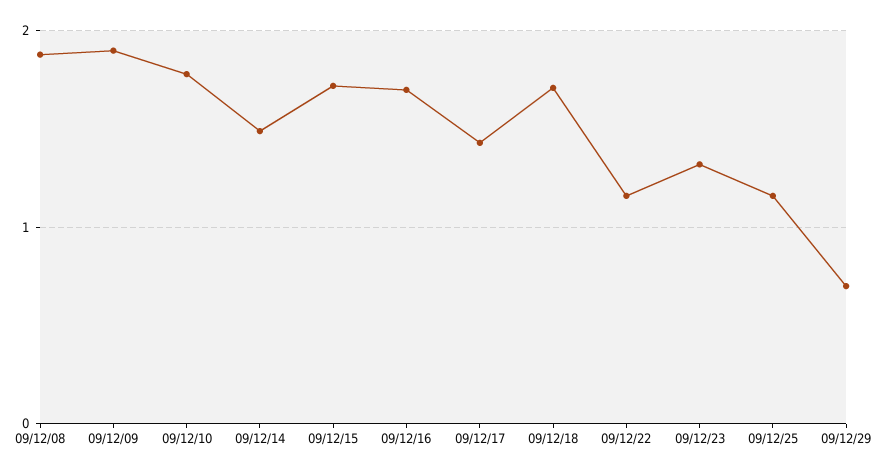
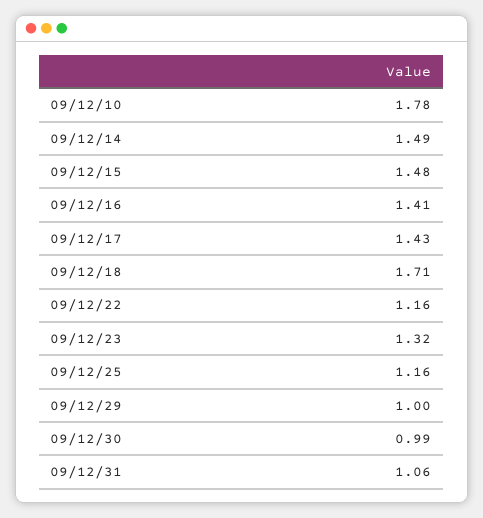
09/12/08: 1.9 -> none
09/12/09: 1.9 -> none
09/12/15: 1.7 -> 1.48
09/12/16: 1.7 -> 1.41
09/12/29: 0.7 -> 1
09/12/30: none -> 0.99
09/12/31: none -> 1.06

